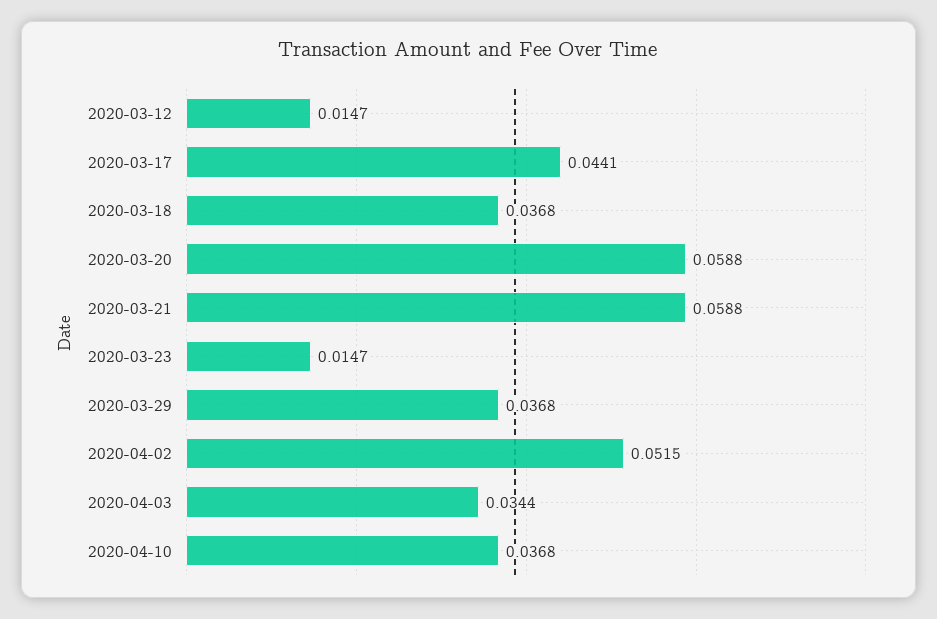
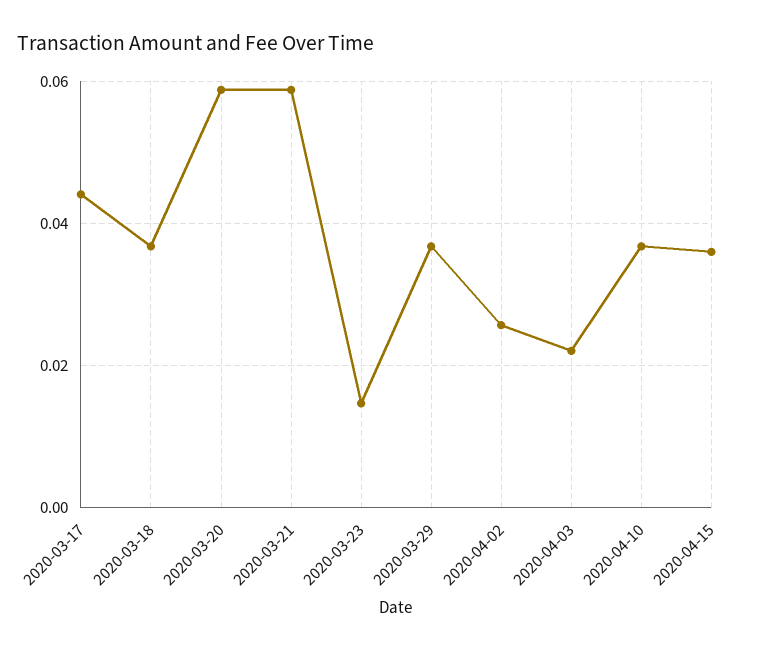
2020-03-12: 0.0147 -> none
2020-04-02: 0.0515 -> 0.026
2020-04-03: 0.0344 -> 0.022
2020-04-15: none -> 0.036

